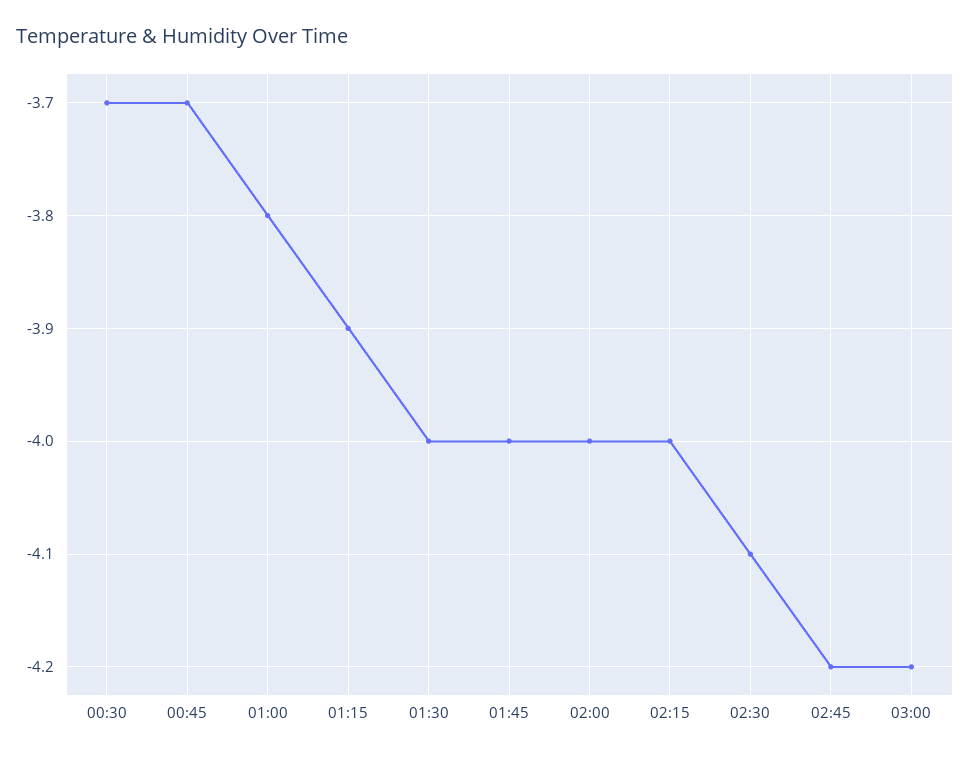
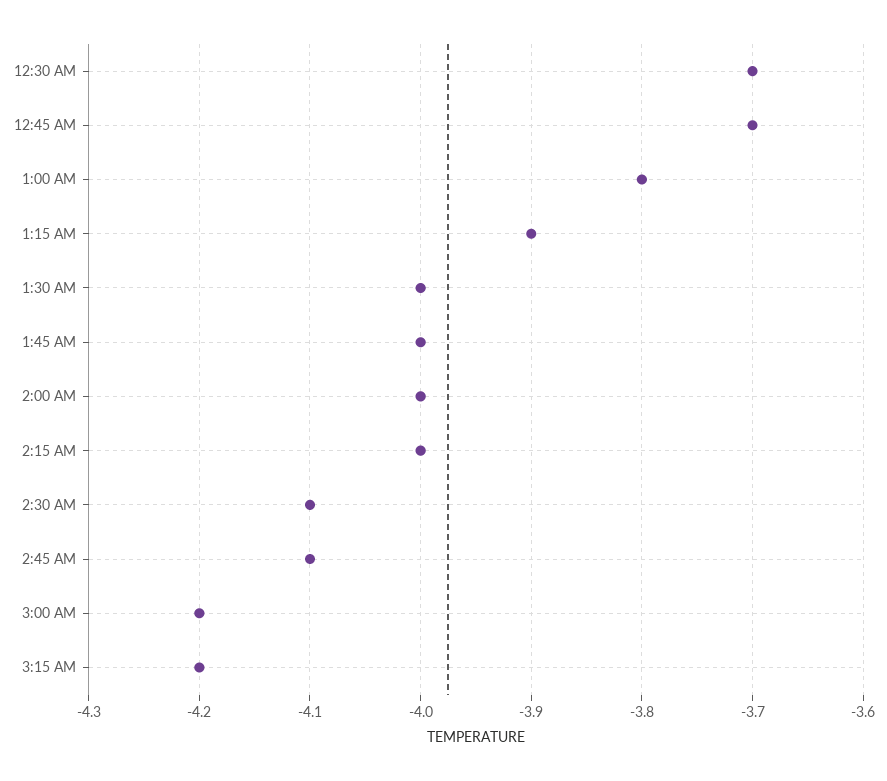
02:45: -4.2 -> -4.1
3:15 AM: none -> -4.2

